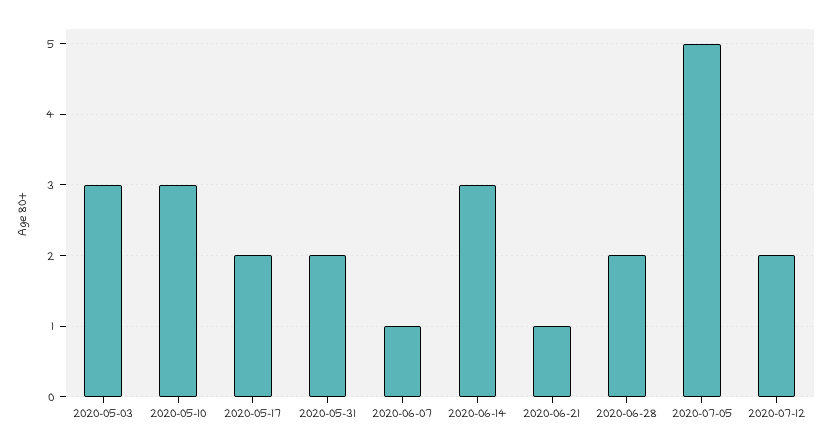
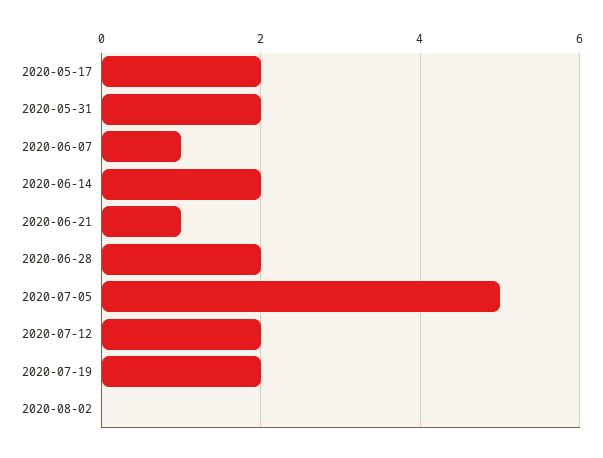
2020-05-03: 3 -> none
2020-05-10: 3 -> none
2020-06-14: 3 -> 2
2020-07-19: none -> 2
2020-08-02: none -> 0

